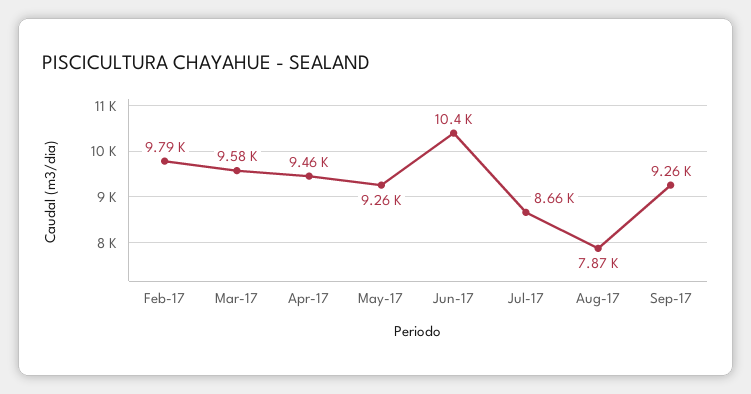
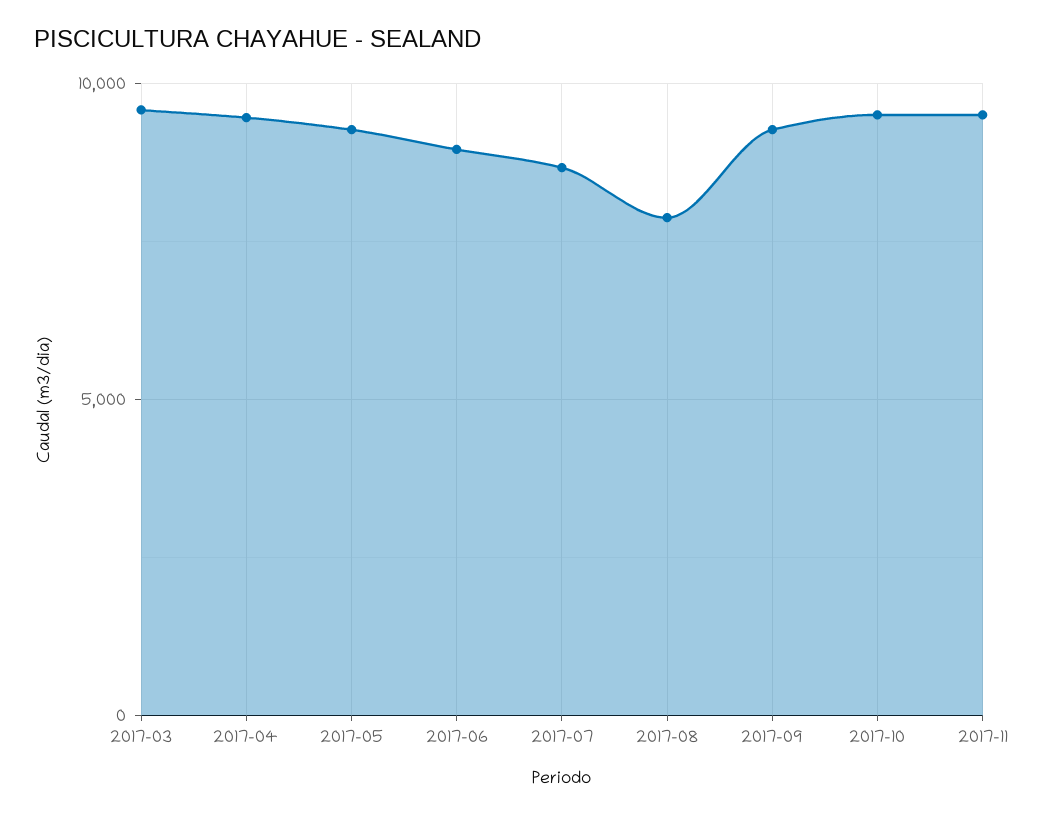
Feb-17: 9790 -> none
Jun-17: 10400 -> 9000
2017-10: none -> 9500
2017-11: none -> 9500

